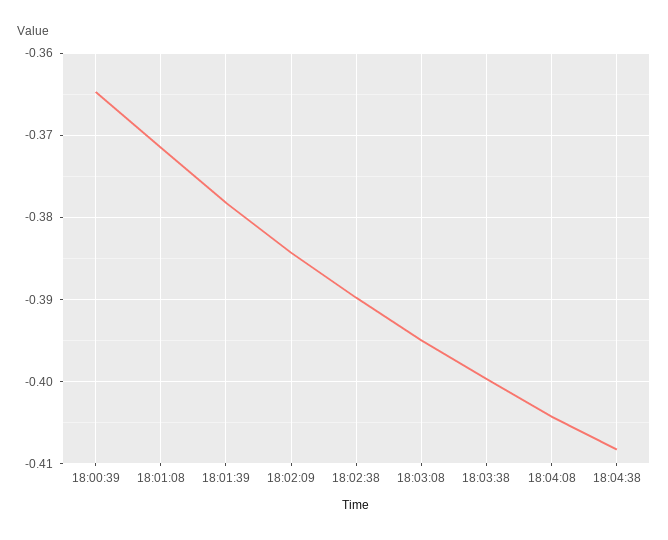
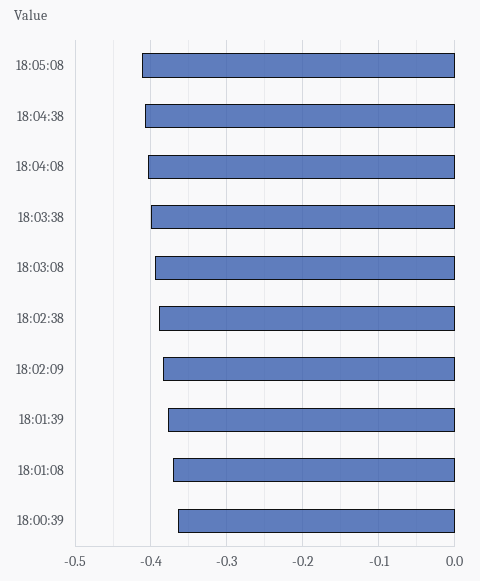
18:05:08: none -> -0.41

